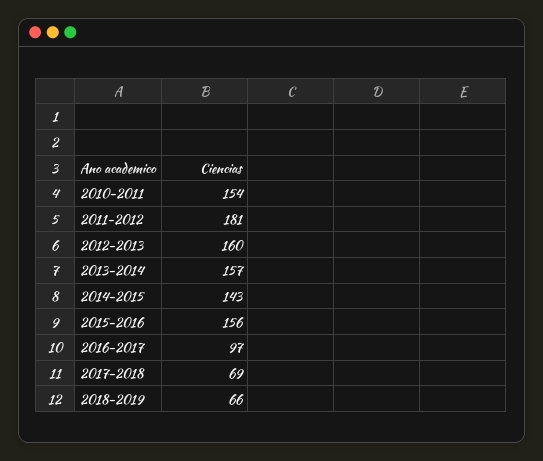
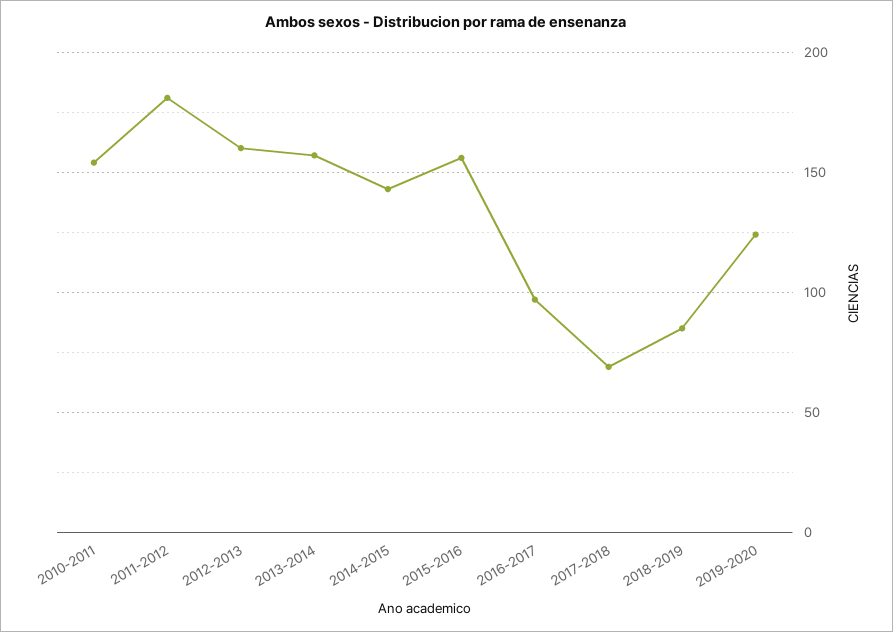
2018-2019: 66 -> 85
2019-2020: none -> 125

